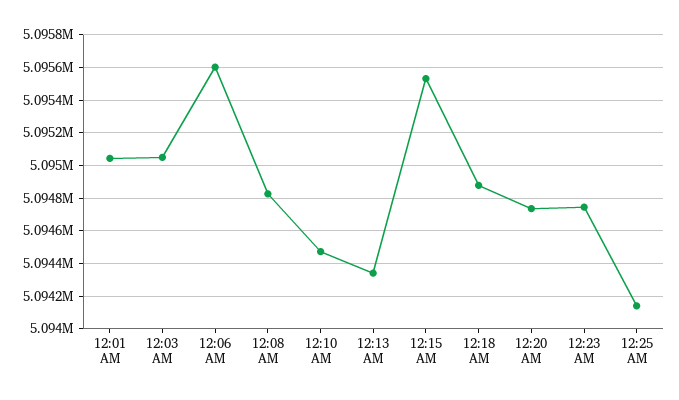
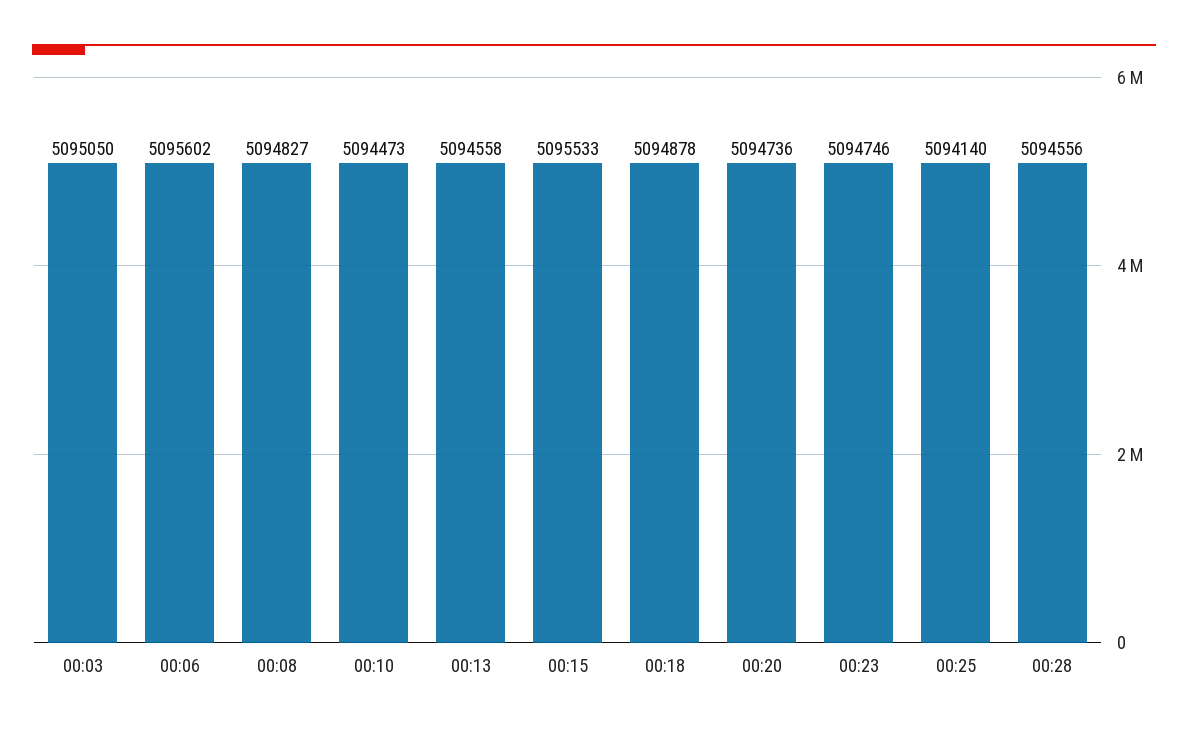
12:01 AM: 5095050 -> none
12:13 AM: 5094350 -> 5094558
00:28: none -> 5094556

